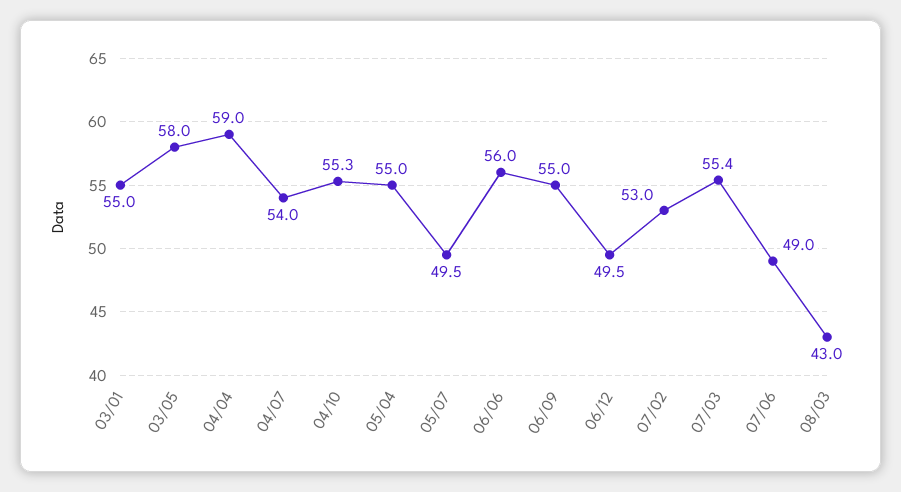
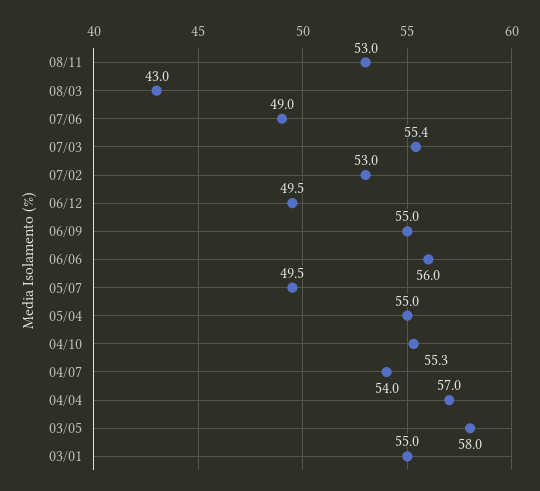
04/04: 59 -> 57
08/11: none -> 53

